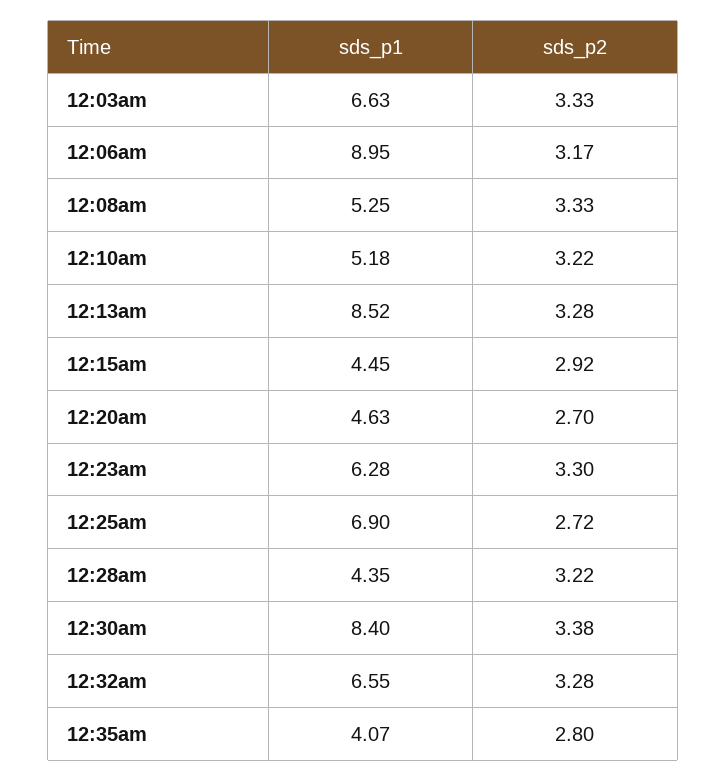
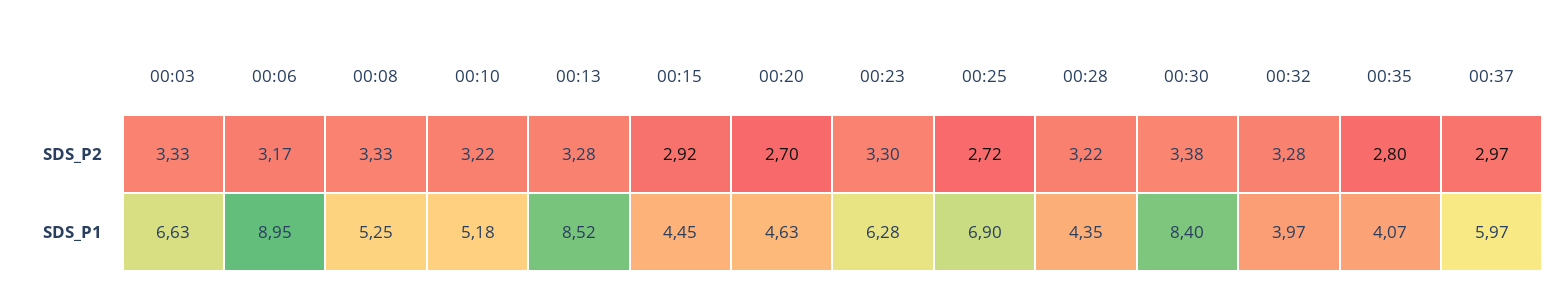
sds_p1, 12:32am: 6.55 -> 3.97
sds_p2, 00:37: none -> 2.97
sds_p1, 00:37: none -> 5.97

